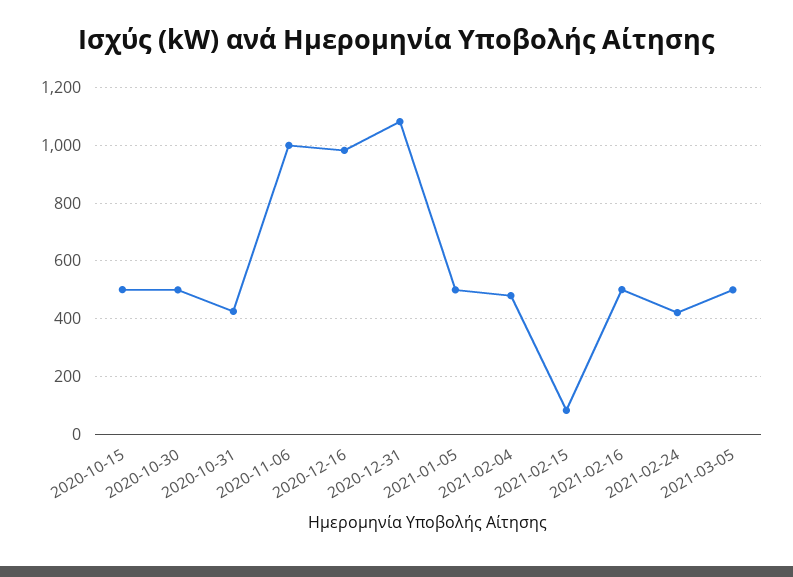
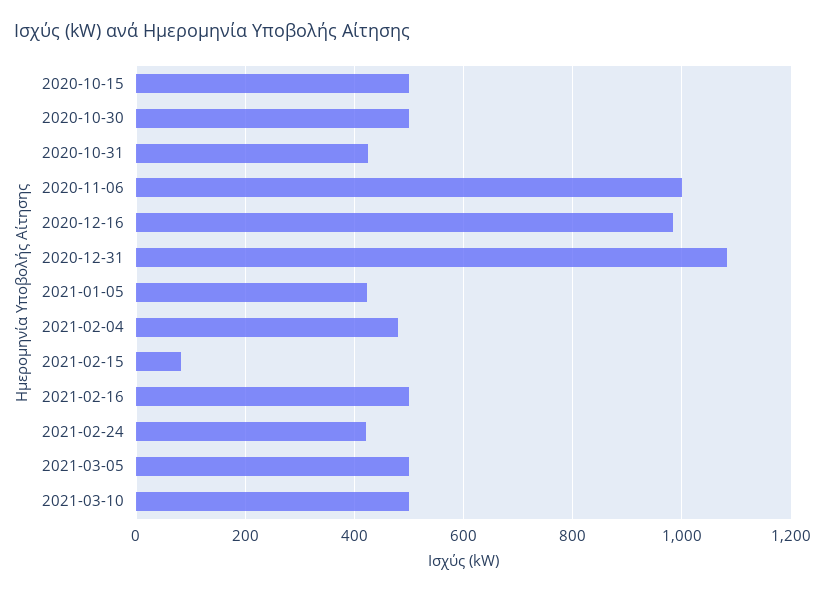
2021-01-05: 500 -> 420
2021-03-10: none -> 500

